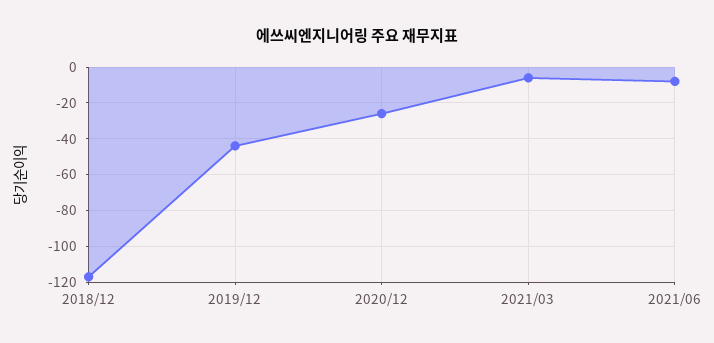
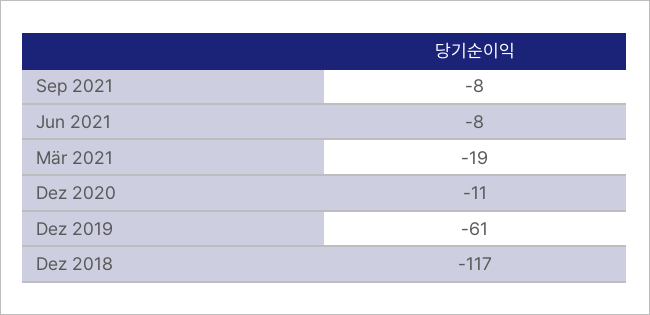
2019/12: -45 -> -61
2020/12: -25 -> -11
2021/03: -5 -> -19
Sep 2021: none -> -8

